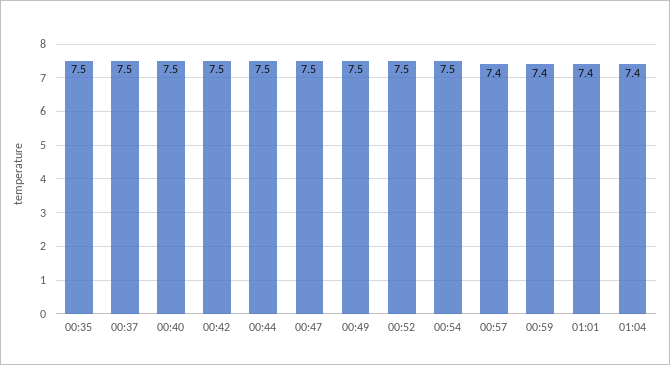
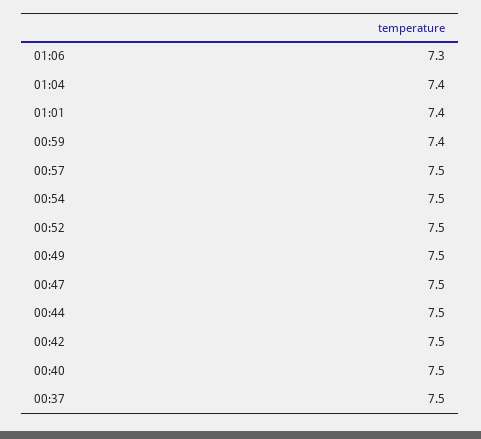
00:35: 7.5 -> none
00:57: 7.4 -> 7.5
01:06: none -> 7.3

